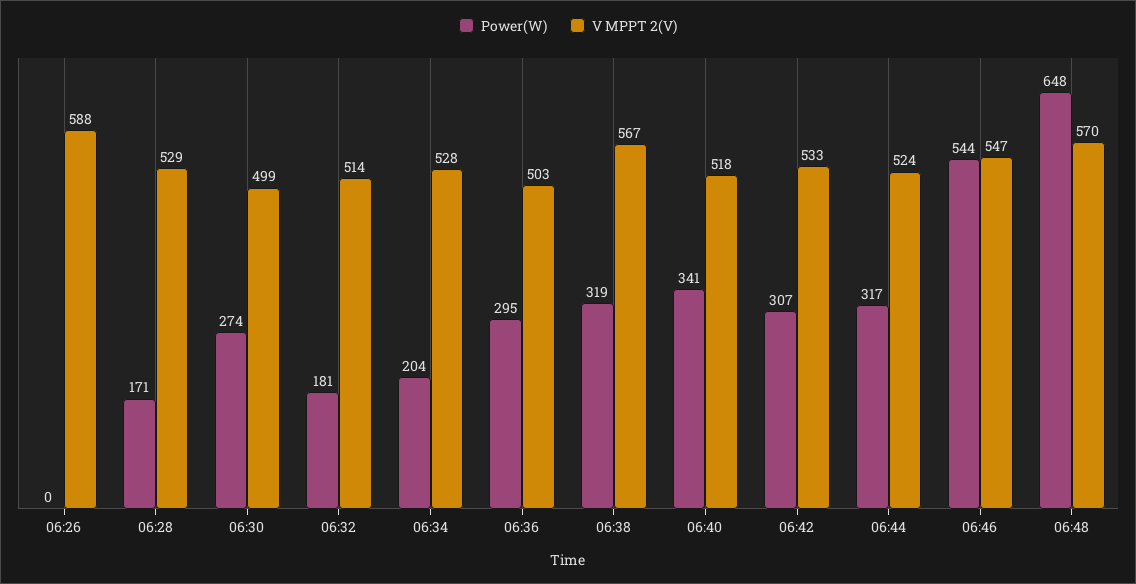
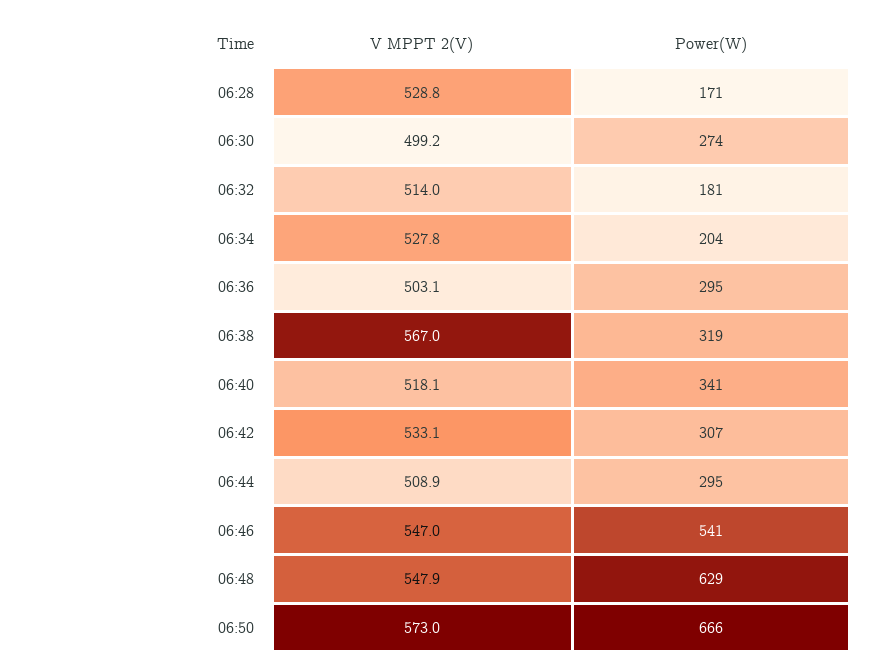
Power(W), 06:26: 0 -> none
V MPPT 2(V), 06:26: 588 -> none
Power(W), 06:44: 317 -> 295
V MPPT 2(V), 06:44: 524 -> 508.9
Power(W), 06:46: 544 -> 541
Power(W), 06:48: 648 -> 629
V MPPT 2(V), 06:48: 570 -> 547.9
V MPPT 2(V), 06:50: none -> 573
Power(W), 06:50: none -> 666

